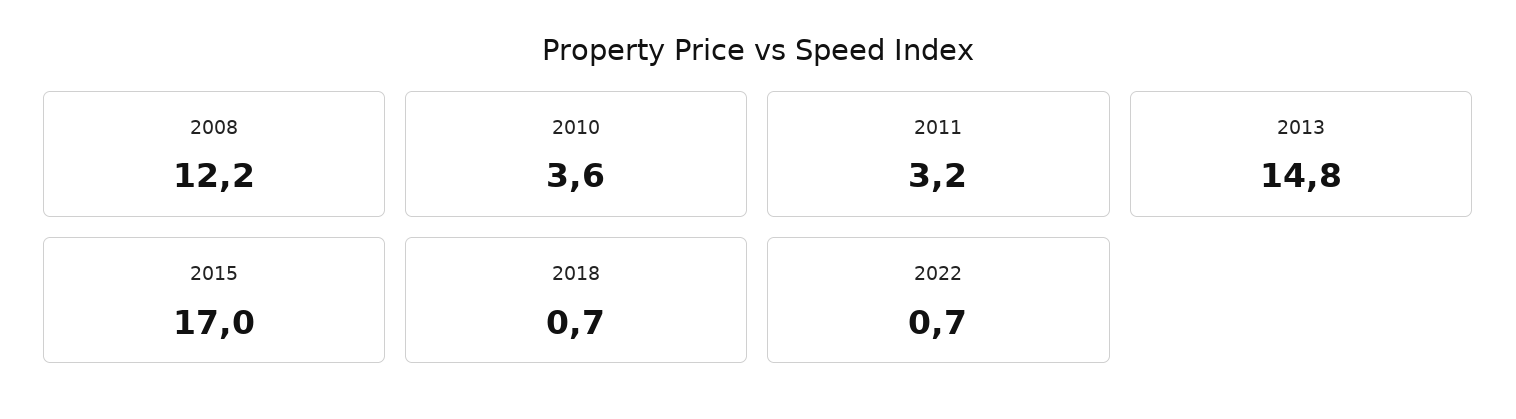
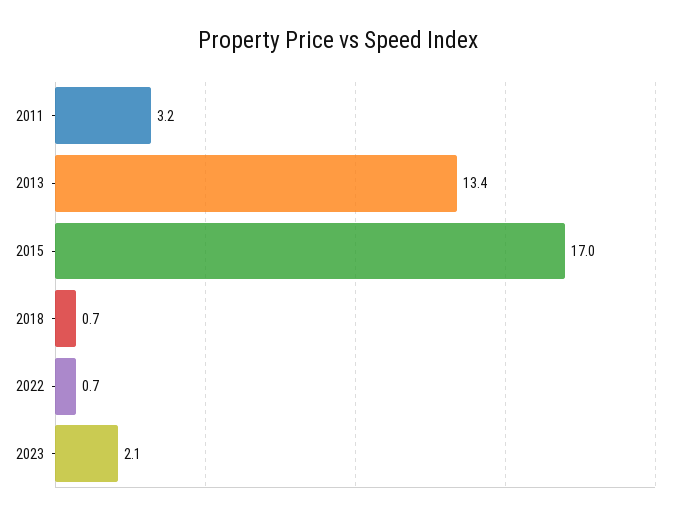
2008: 12.2 -> none
2010: 3.6 -> none
2013: 14.8 -> 13.4
2023: none -> 2.1

